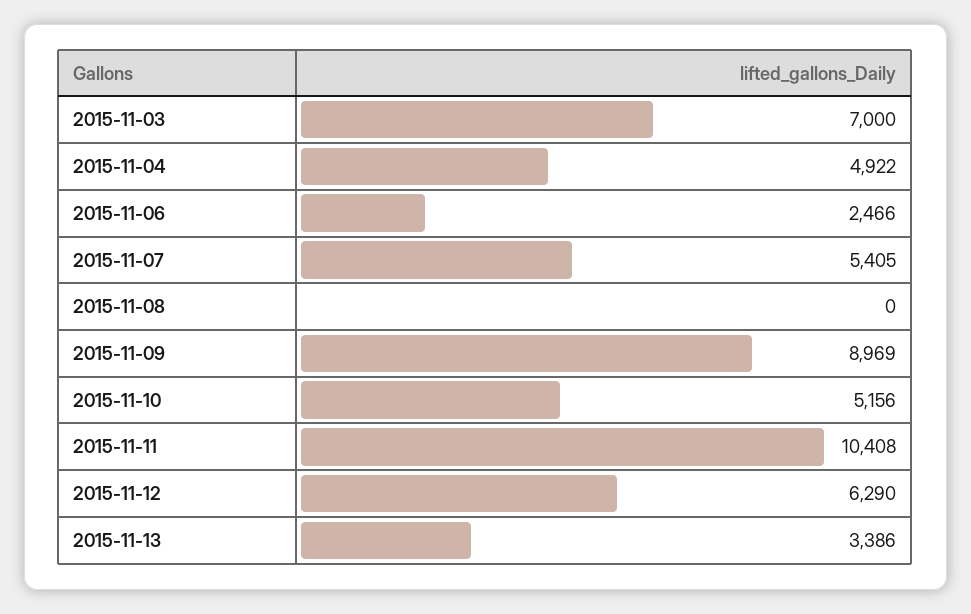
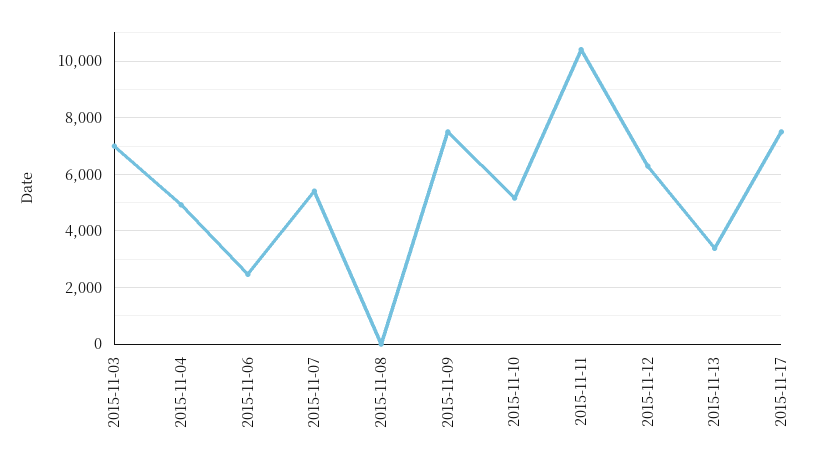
2015-11-09: 8969 -> 7500
2015-11-17: none -> 7500

